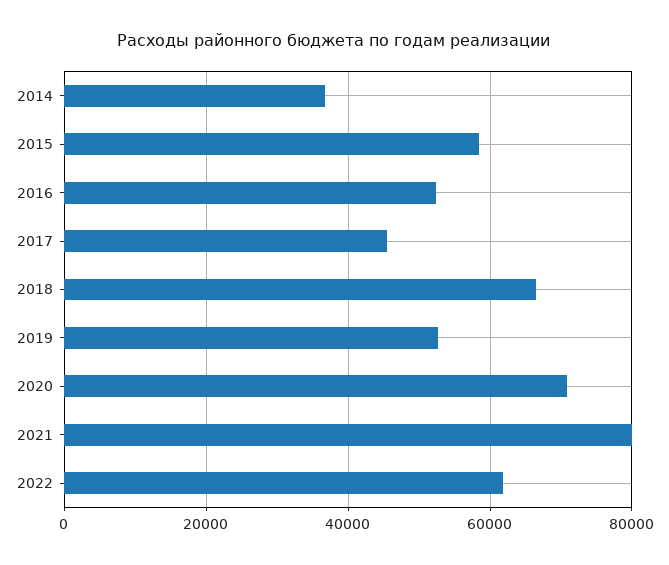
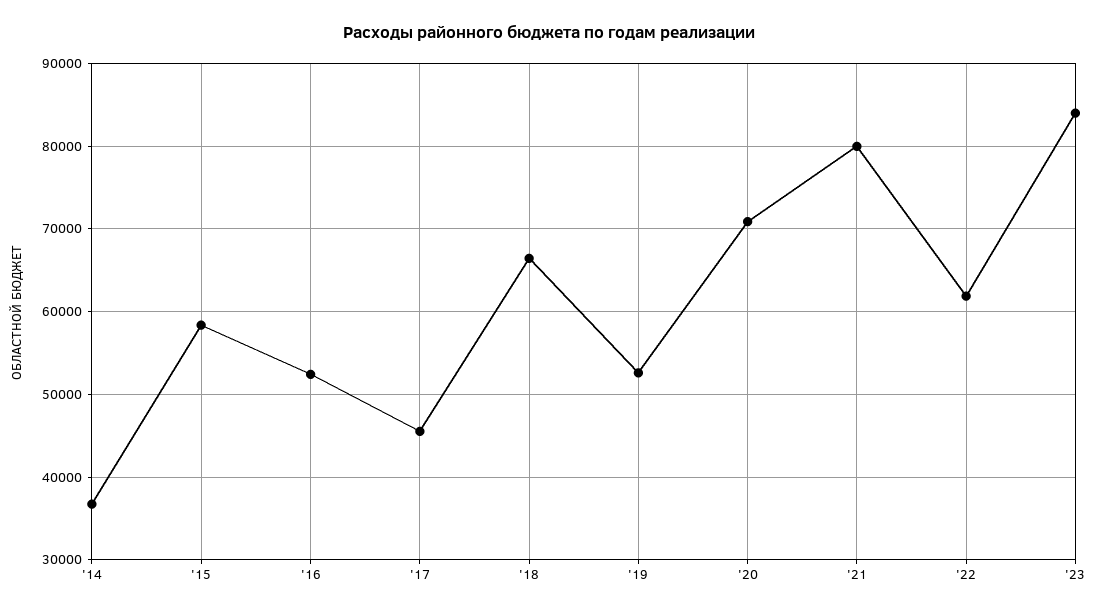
'23: none -> 84000

